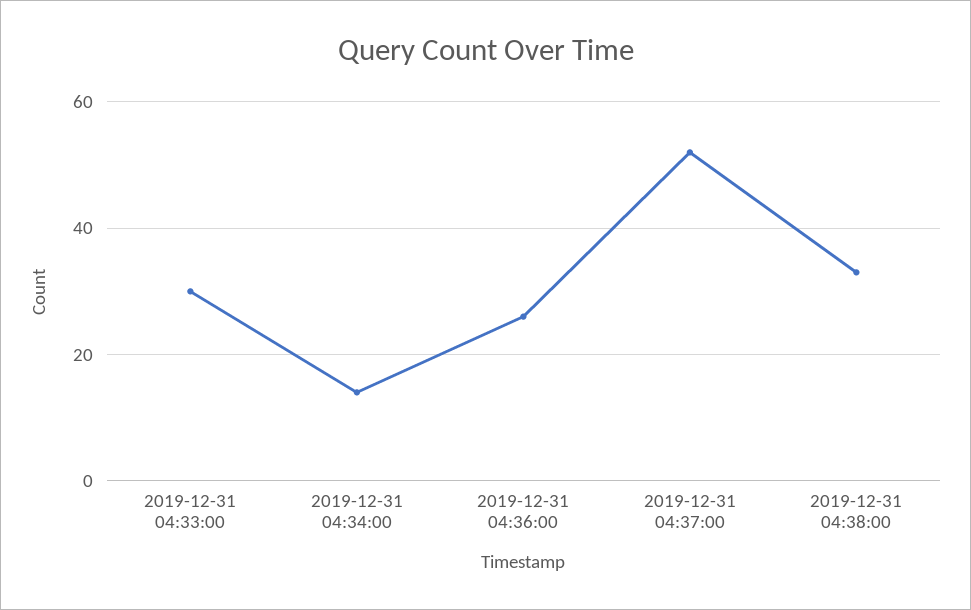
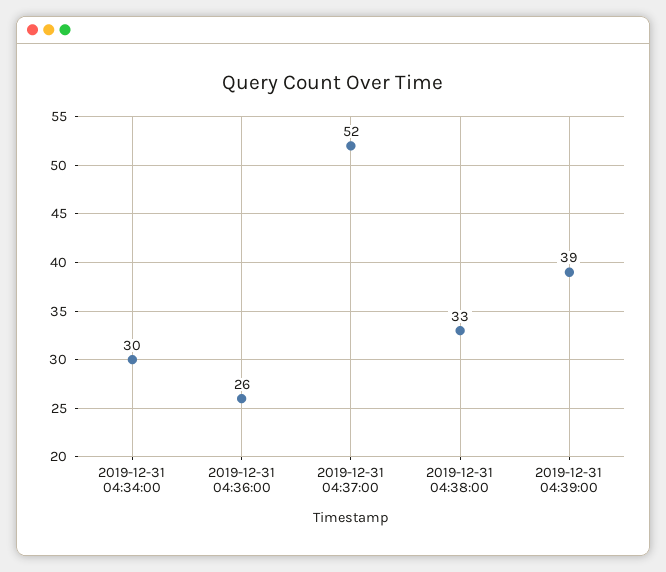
2019-12-31 04:33:00: 30 -> none
2019-12-31 04:34:00: 15 -> 30
2019-12-31 04:39:00: none -> 39

